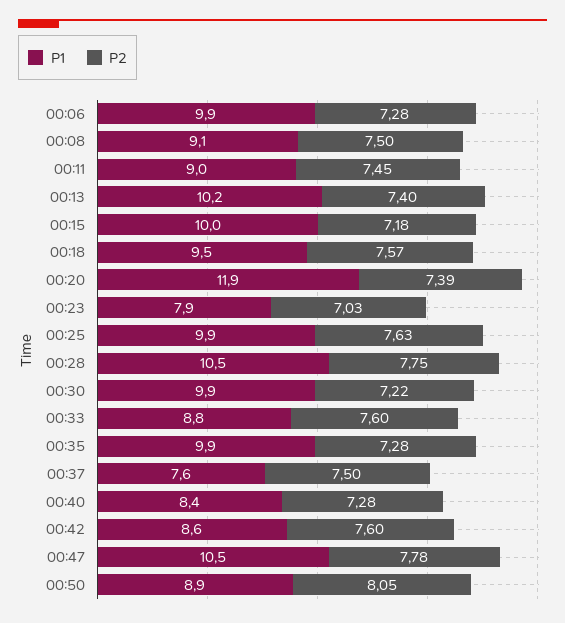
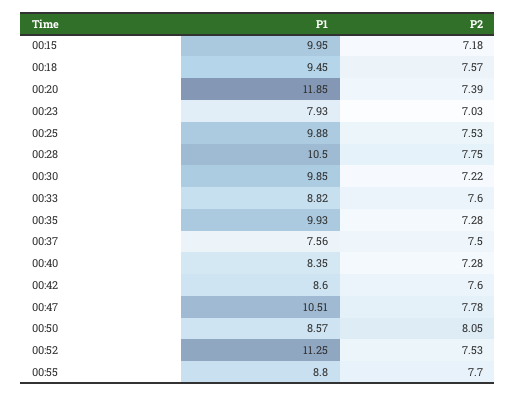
P1, 00:06: 9.9 -> none
P2, 00:06: 7.28 -> none
P1, 00:08: 9.1 -> none
P2, 00:08: 7.5 -> none
P1, 00:11: 9 -> none
P2, 00:11: 7.45 -> none
P1, 00:13: 10.2 -> none
P2, 00:13: 7.4 -> none
P2, 00:25: 7.63 -> 7.53
P1, 00:50: 8.9 -> 8.57
P1, 00:52: none -> 11.25
P2, 00:52: none -> 7.53
P1, 00:55: none -> 8.8
P2, 00:55: none -> 7.7

